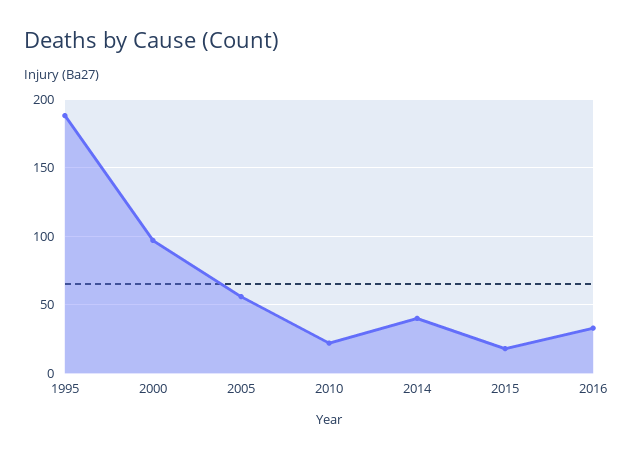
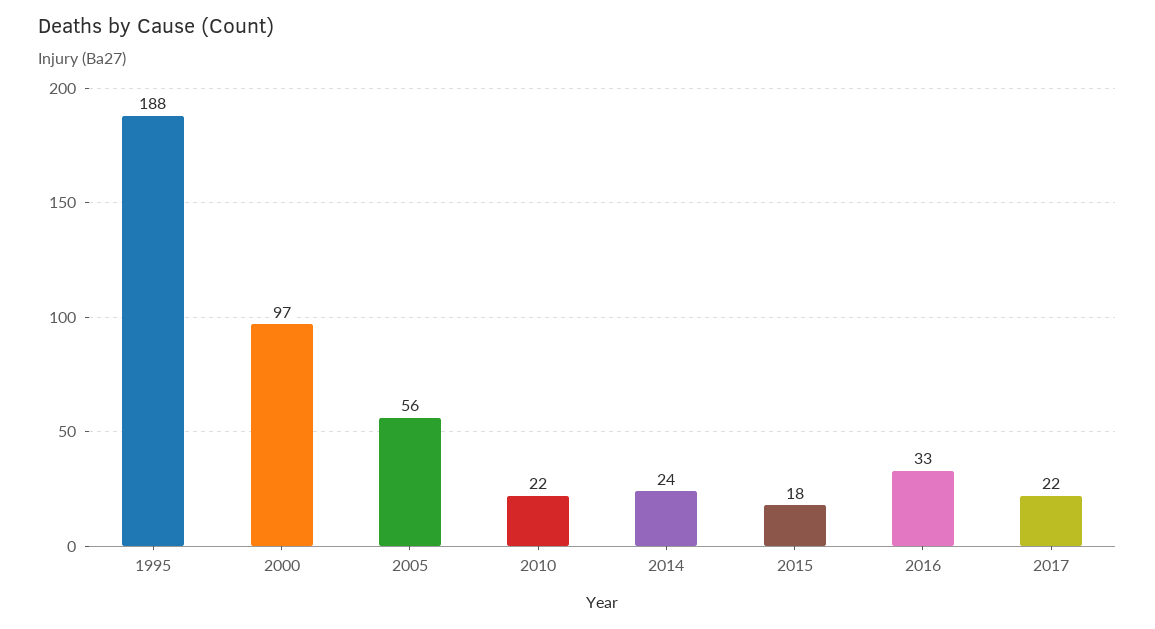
2014: 40 -> 24
2017: none -> 22

